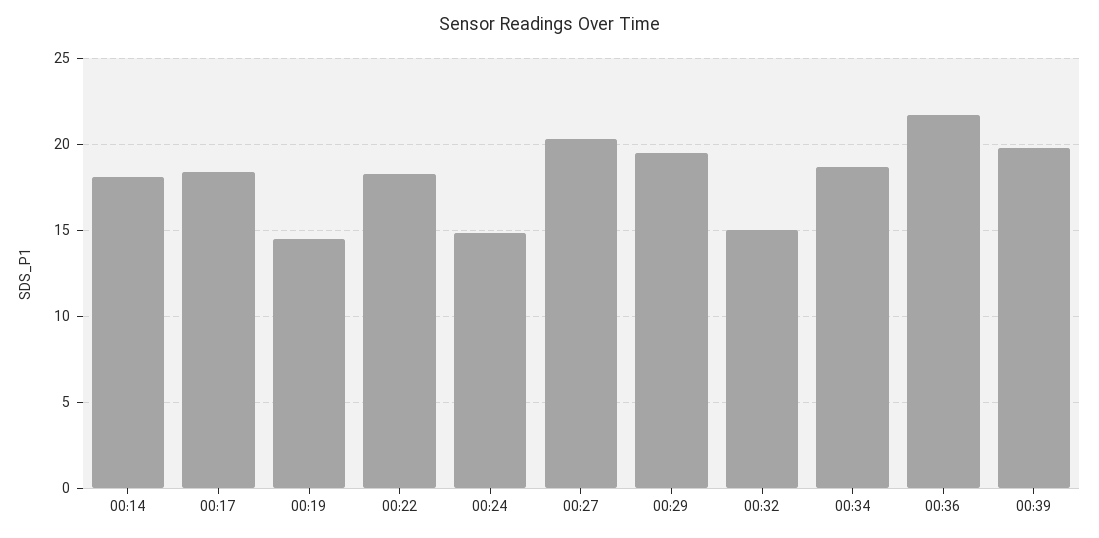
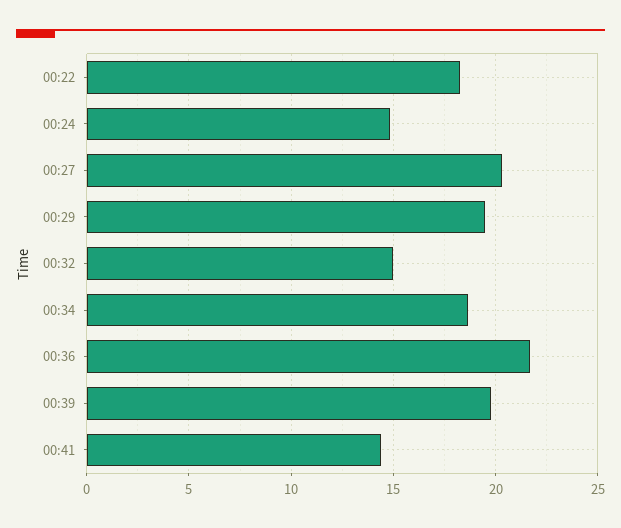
00:14: 18 -> none
00:17: 18.5 -> none
00:19: 14.5 -> none
00:41: none -> 14.5

